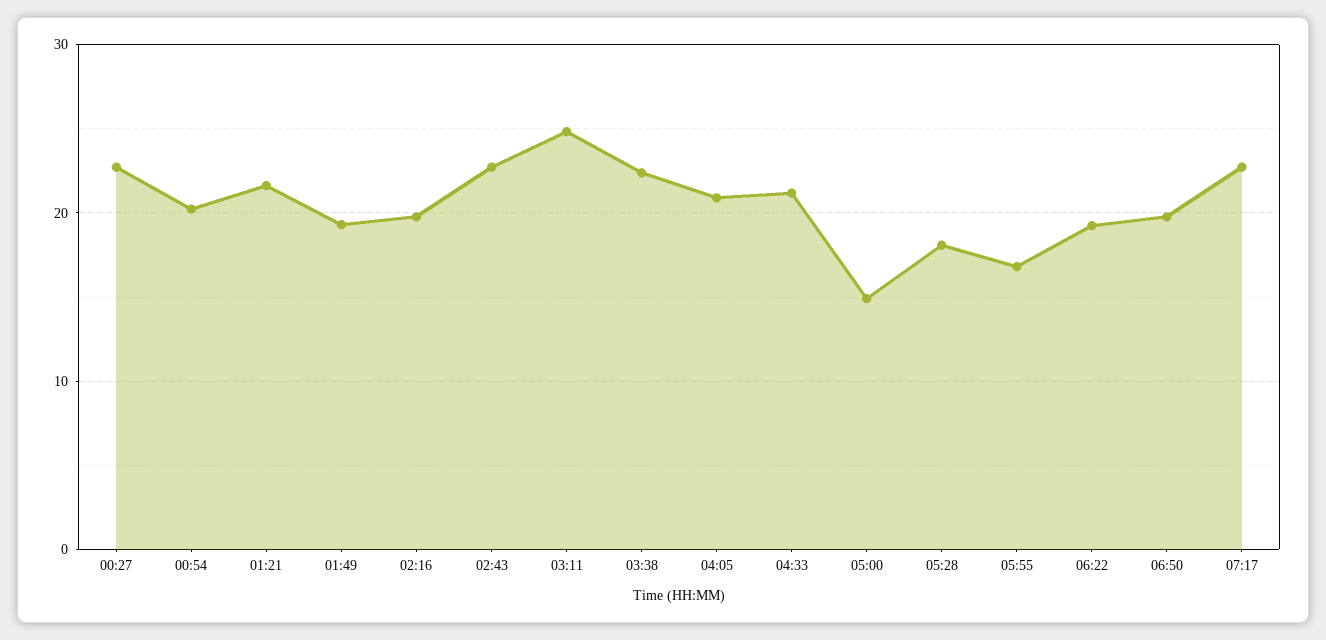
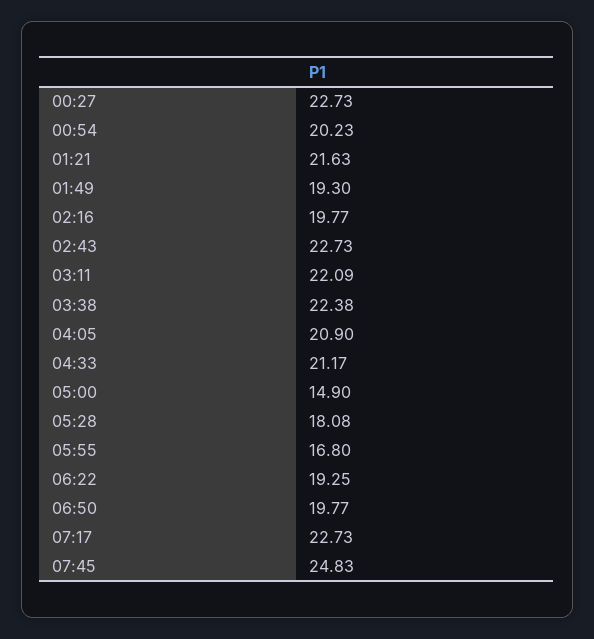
03:11: 25 -> 22.09
07:45: none -> 24.83

